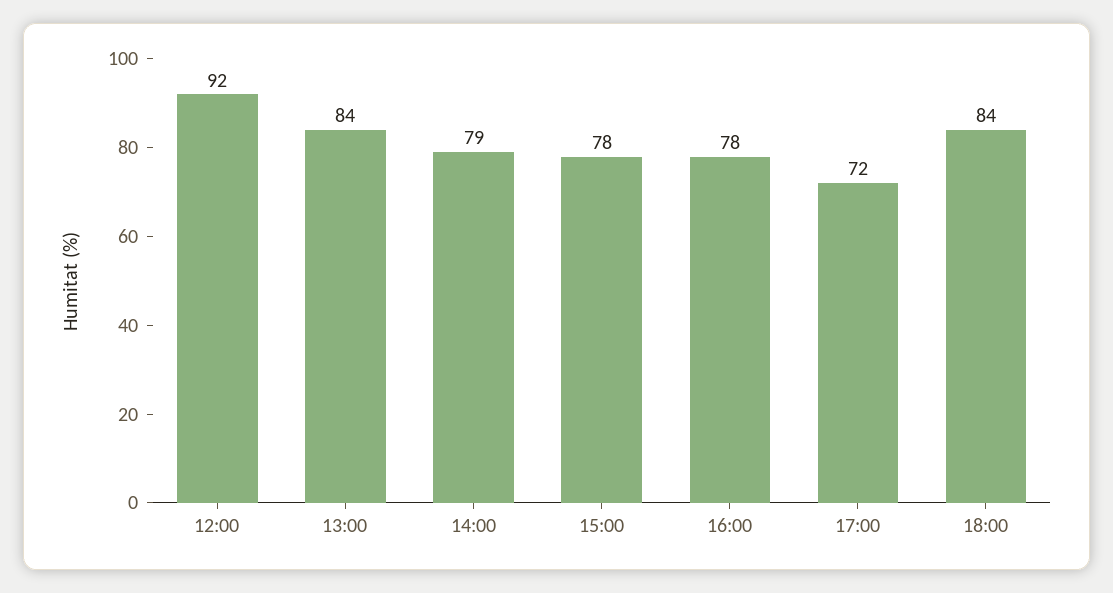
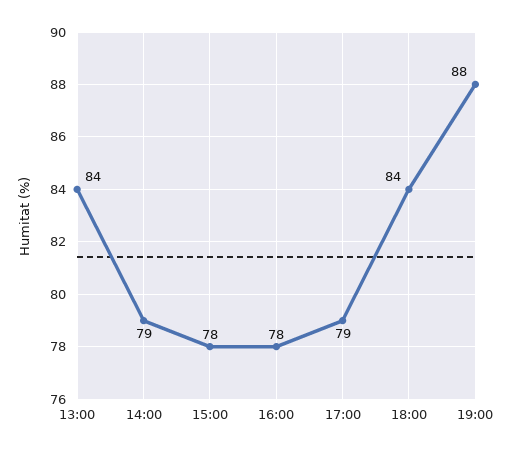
12:00: 92 -> none
17:00: 72 -> 79
19:00: none -> 88

